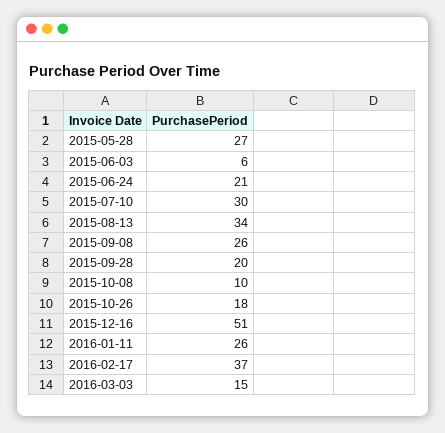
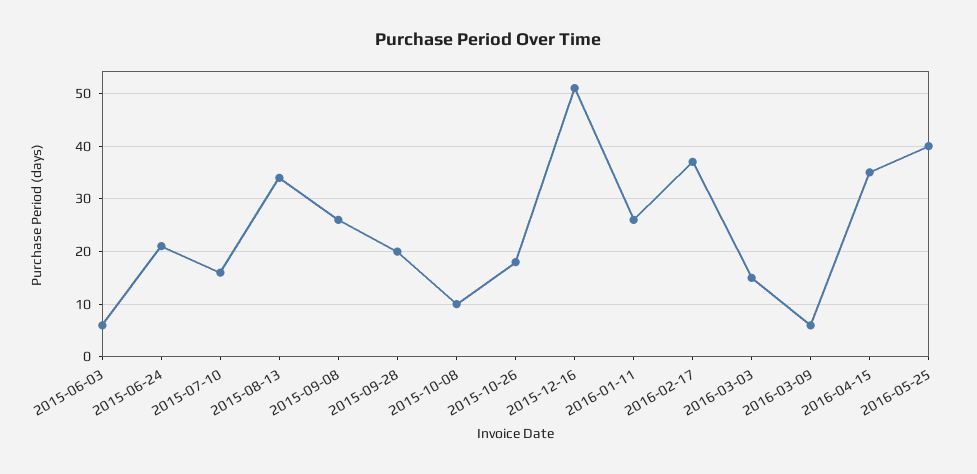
2015-05-28: 27 -> none
2015-07-10: 30 -> 15
2016-03-09: none -> 5
2016-04-15: none -> 35
2016-05-25: none -> 40

